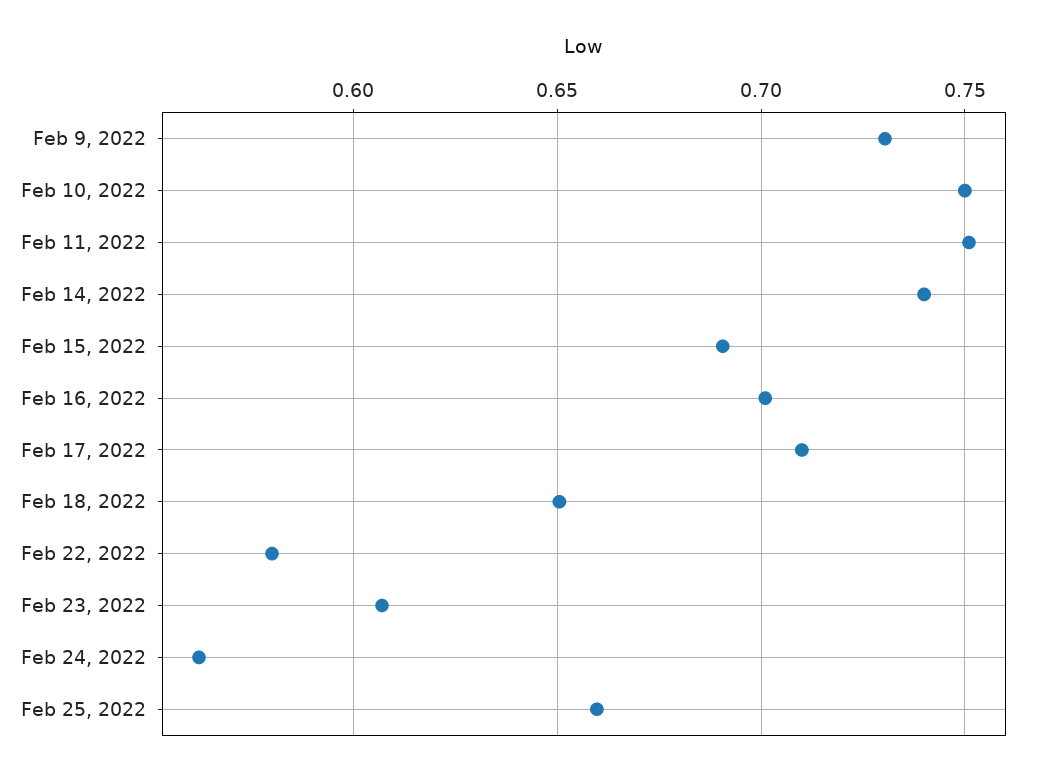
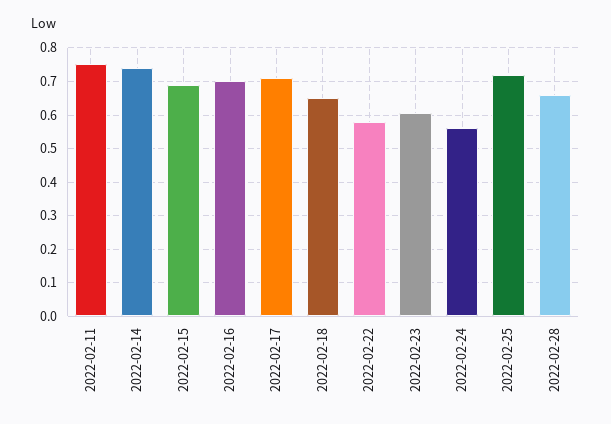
Feb 9, 2022: 0.73 -> none
Feb 10, 2022: 0.75 -> none
Feb 25, 2022: 0.66 -> 0.72
2022-02-28: none -> 0.66

